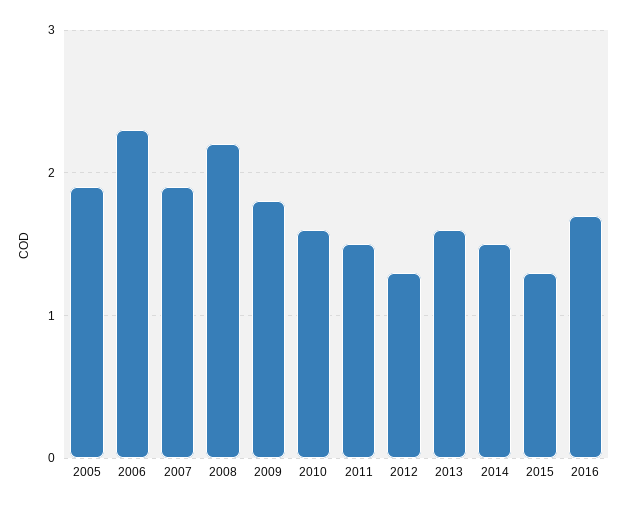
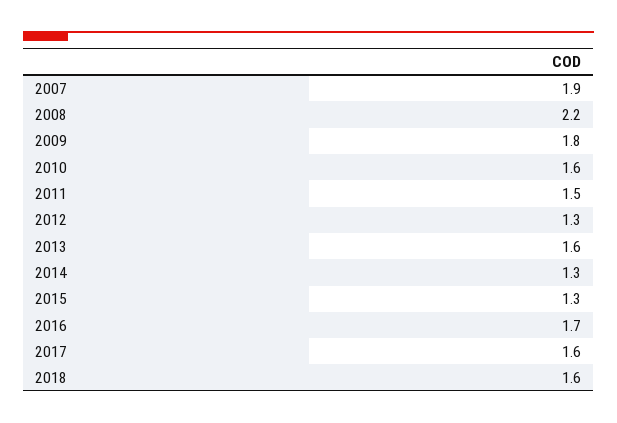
2005: 1.9 -> none
2006: 2.3 -> none
2014: 1.5 -> 1.3
2017: none -> 1.6
2018: none -> 1.6

